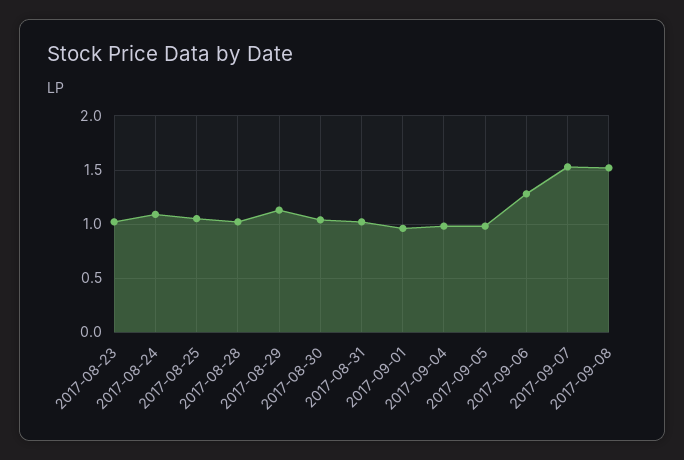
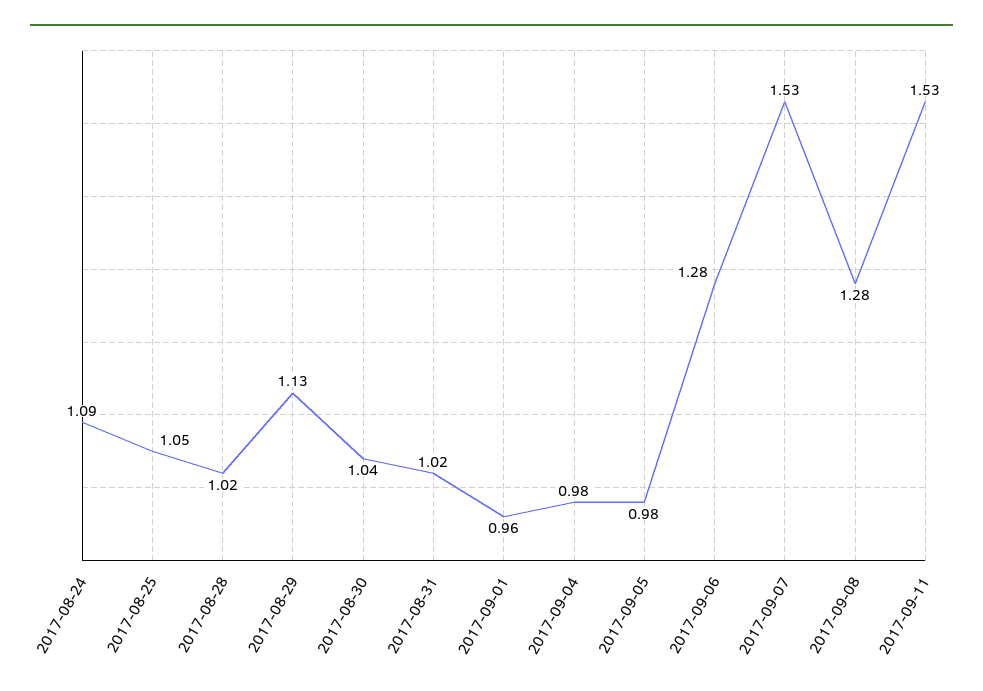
2017-08-23: 1 -> none
2017-09-08: 1.5 -> 1.28
2017-09-11: none -> 1.53

